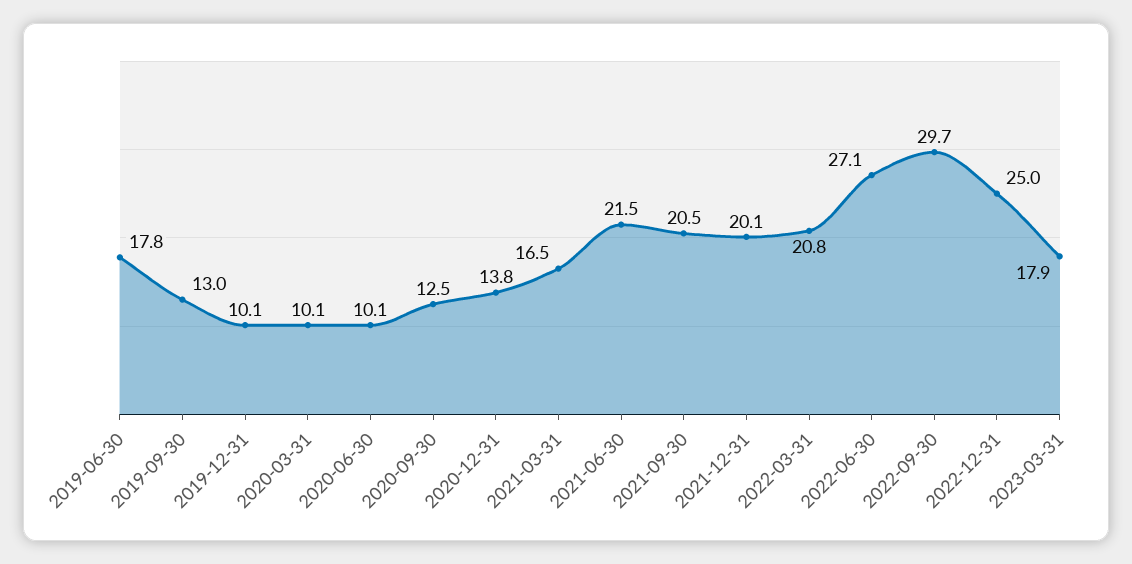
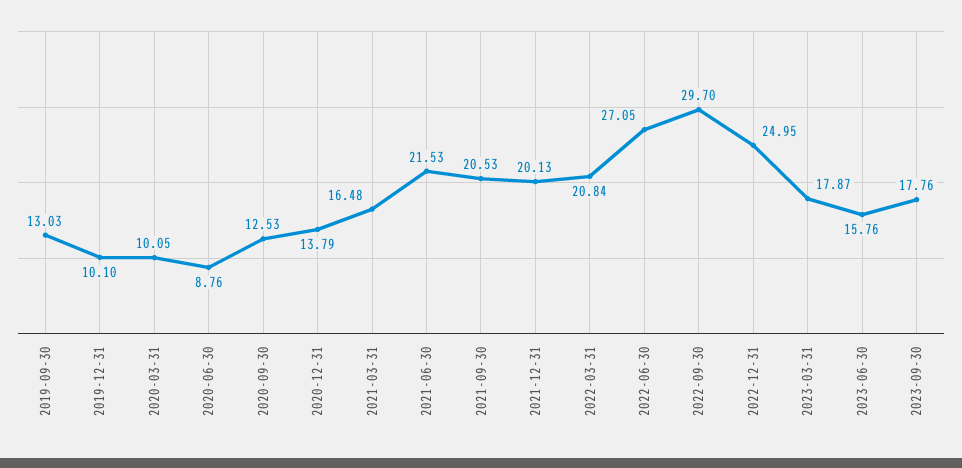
2019-06-30: 17.8 -> none
2020-06-30: 10.1 -> 8.76
2023-06-30: none -> 15.76
2023-09-30: none -> 17.76

